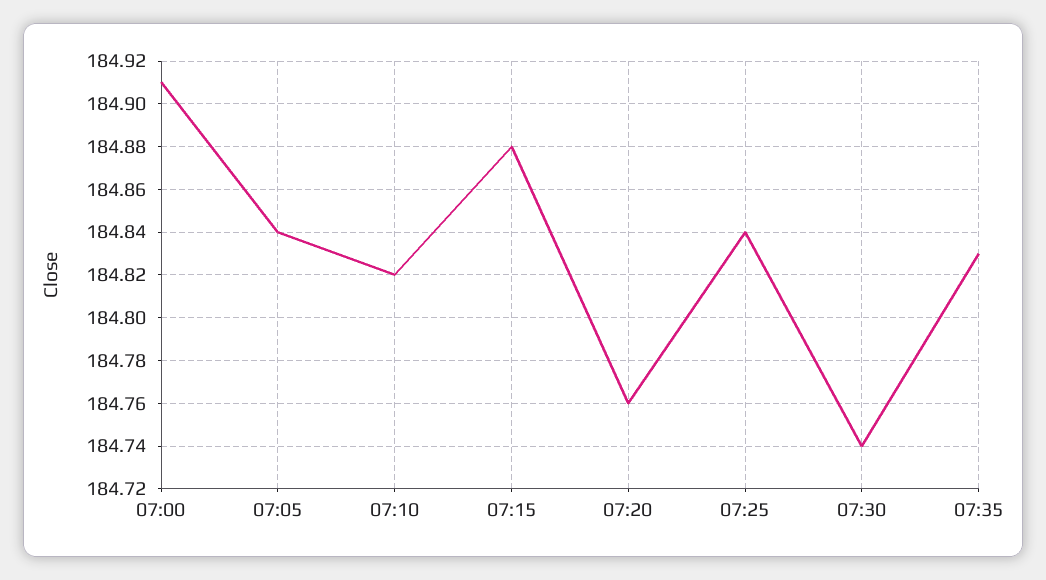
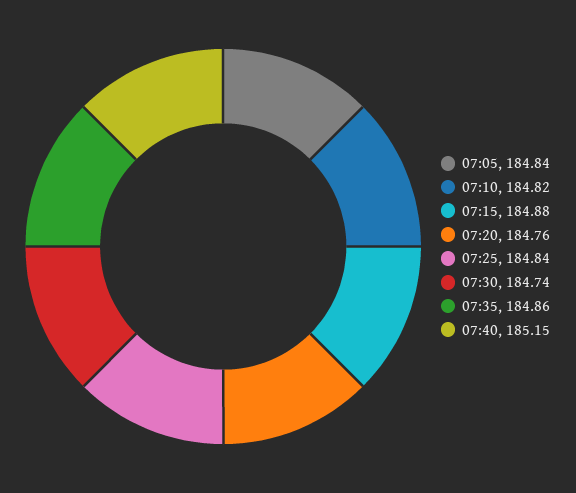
07:00: 184.91 -> none
07:35: 184.83 -> 184.86
07:40: none -> 185.15

